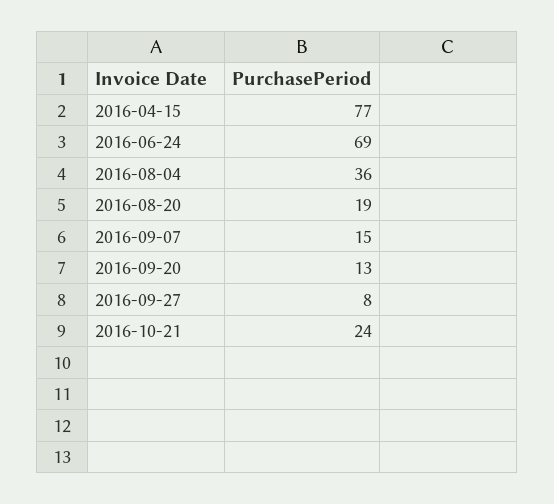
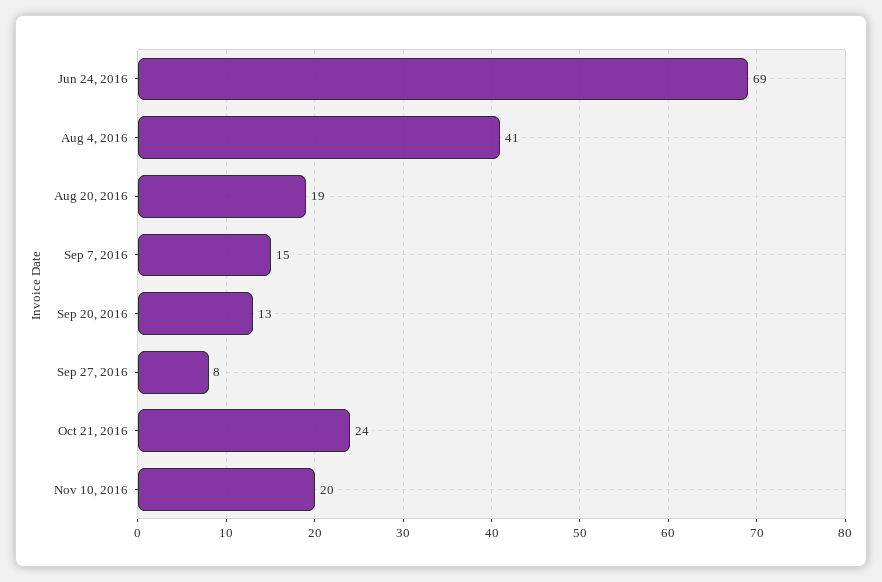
2016-04-15: 77 -> none
2016-08-04: 36 -> 41
Nov 10, 2016: none -> 20

